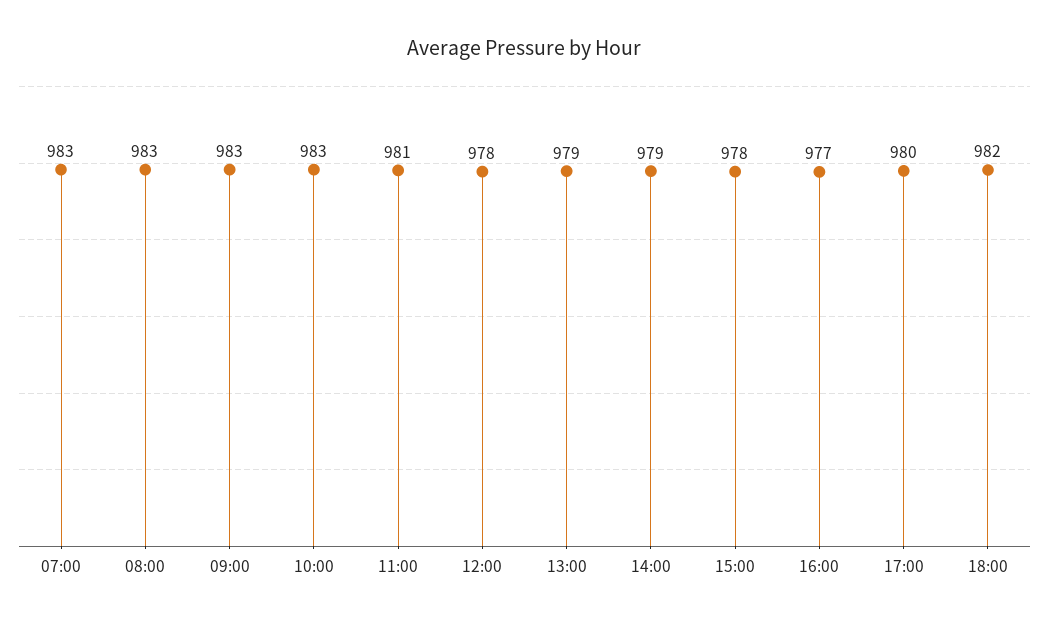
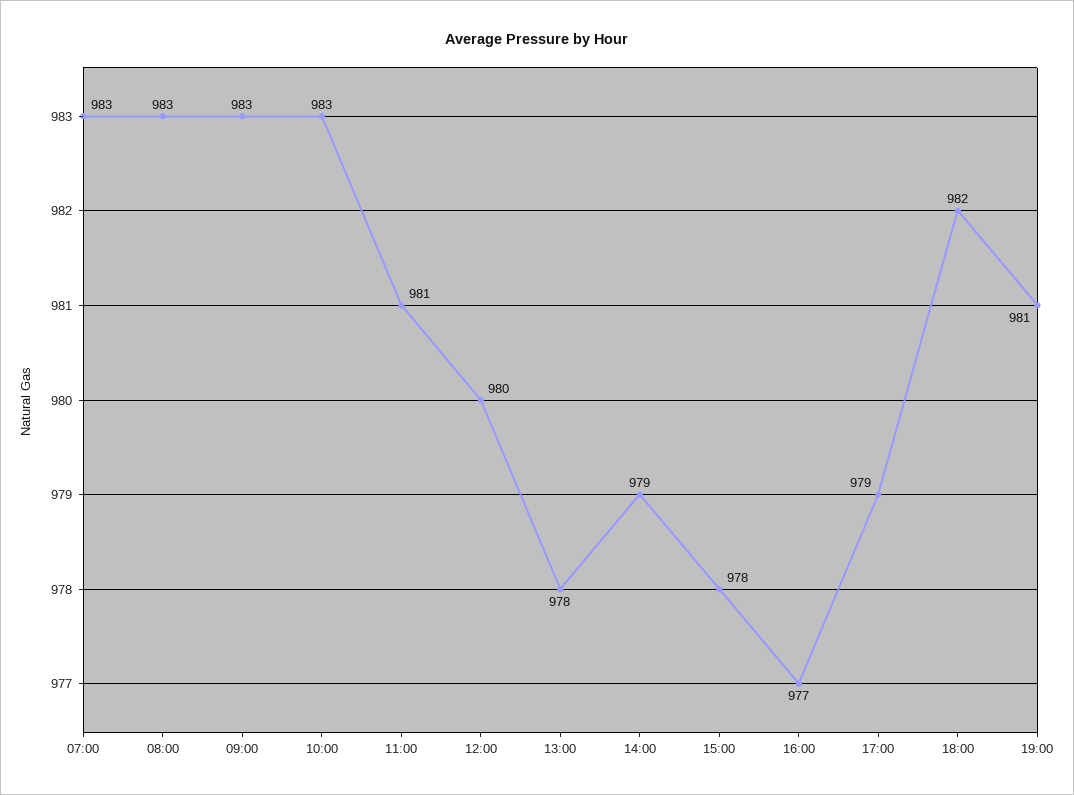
12:00: 978 -> 980
13:00: 979 -> 978
17:00: 980 -> 979
19:00: none -> 981

